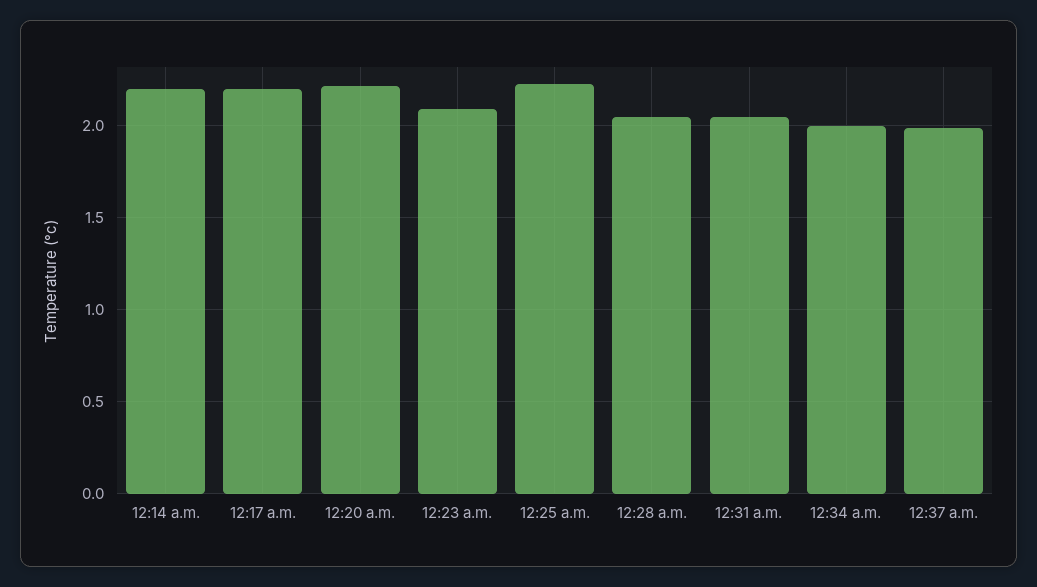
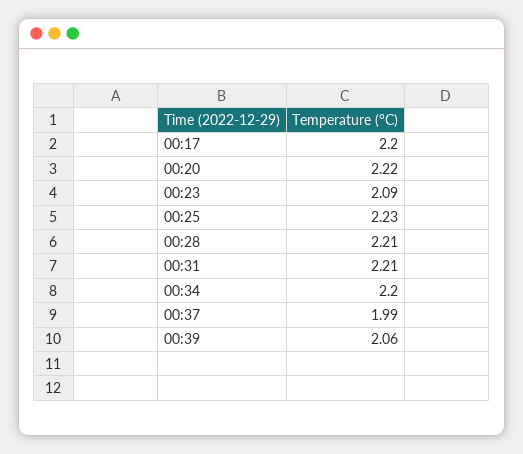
12:14 a.m.: 2.2 -> none
12:28 a.m.: 2.05 -> 2.21
12:31 a.m.: 2.05 -> 2.21
12:34 a.m.: 2 -> 2.2
00:39: none -> 2.06

